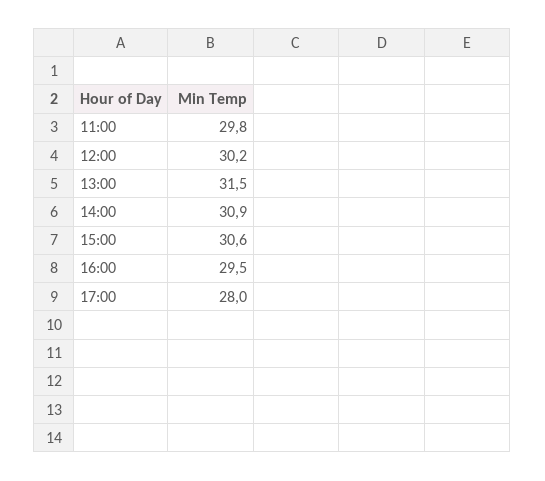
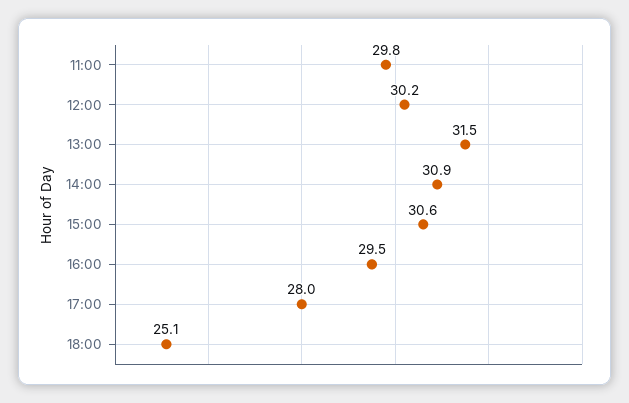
18:00: none -> 25.1

